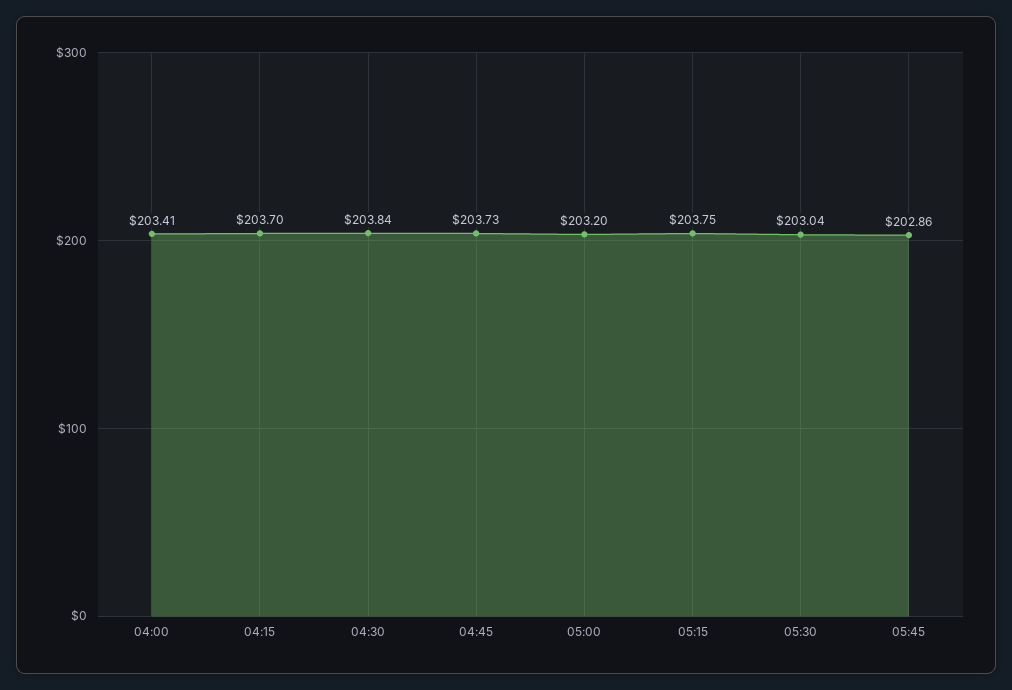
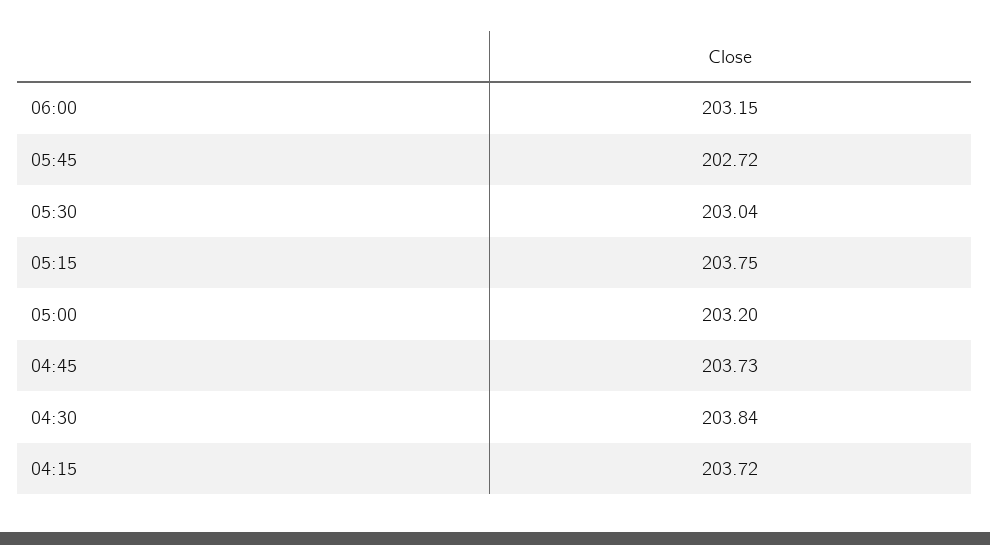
04:00: 203.41 -> none
04:15: 203.7 -> 203.72
05:45: 202.86 -> 202.72
06:00: none -> 203.15

